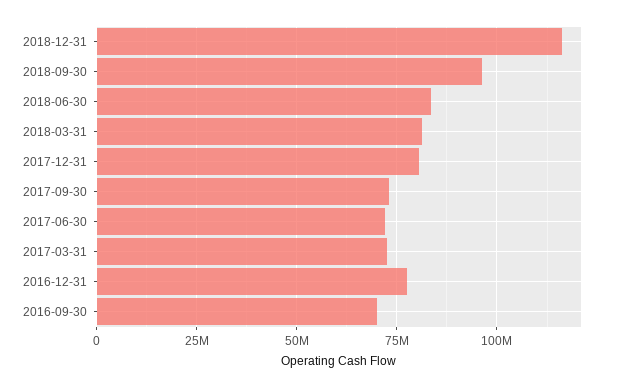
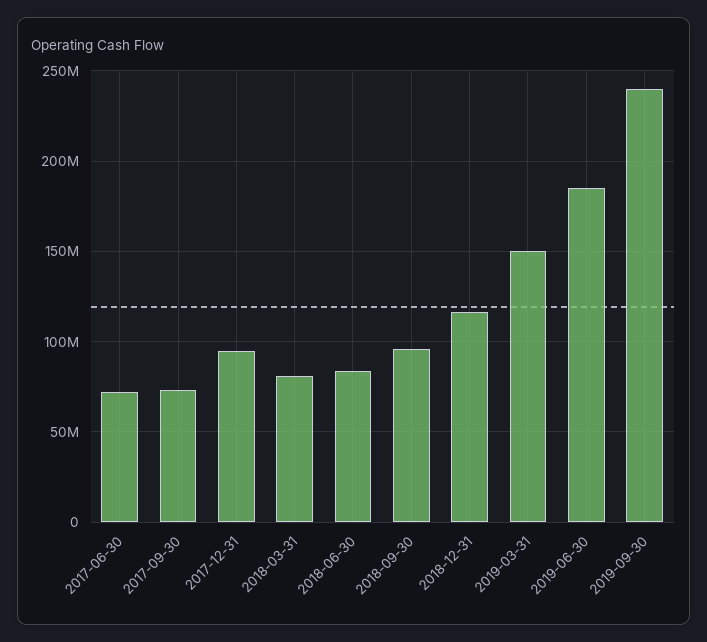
2017-12-31: 80000000 -> 95000000
2017-03-31: 72500000 -> none
2016-12-31: 77500000 -> none
2016-09-30: 70000000 -> none
2019-03-31: none -> 150000000
2019-06-30: none -> 185000000
2019-09-30: none -> 240000000

